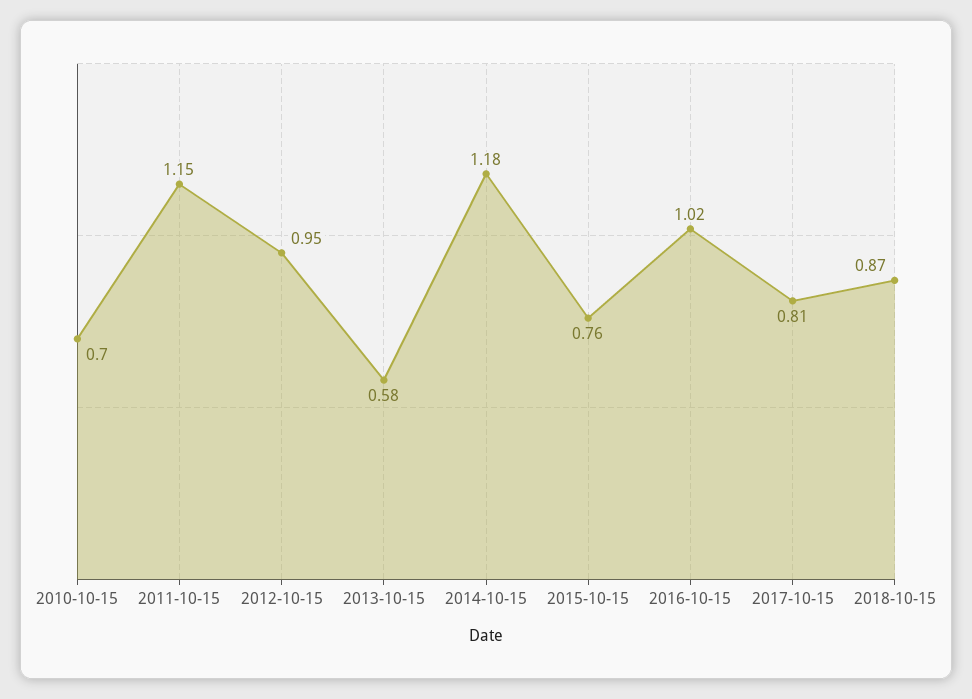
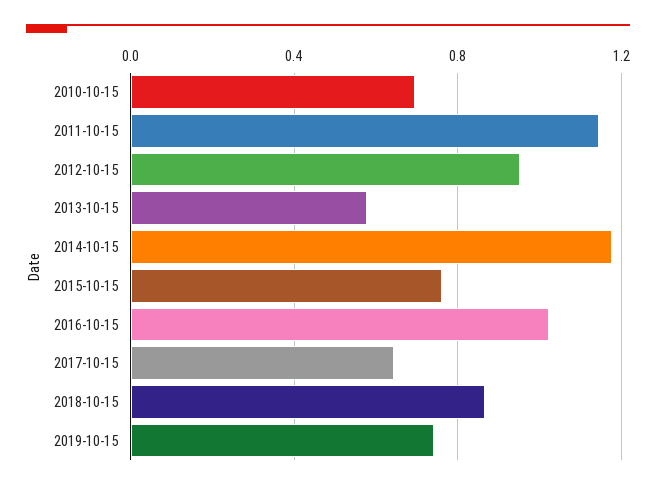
2017-10-15: 0.81 -> 0.65
2019-10-15: none -> 0.75

